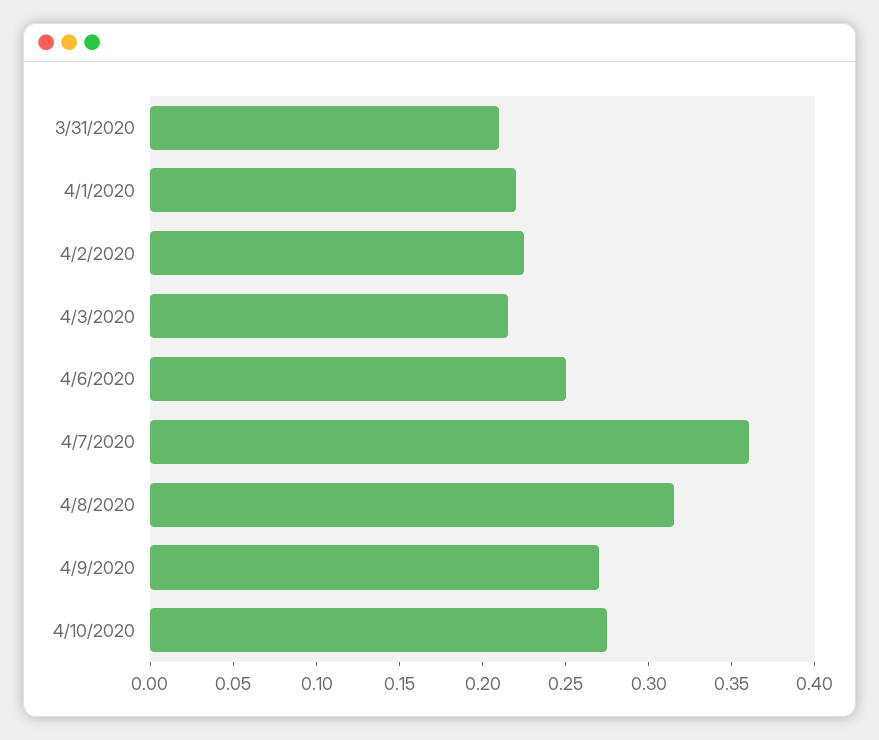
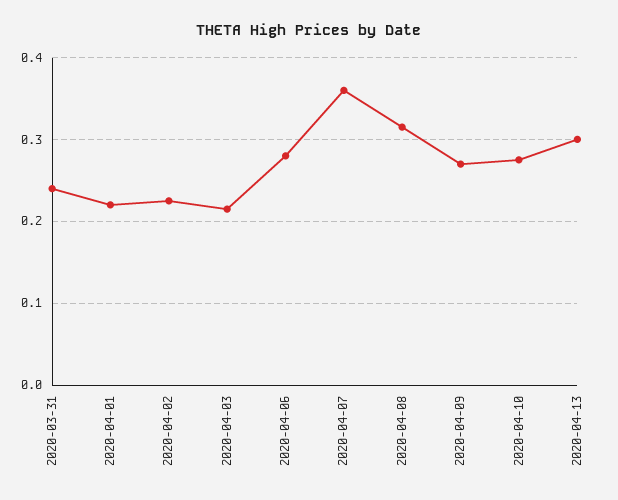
3/31/2020: 0.21 -> 0.24
4/6/2020: 0.25 -> 0.28
2020-04-13: none -> 0.3

